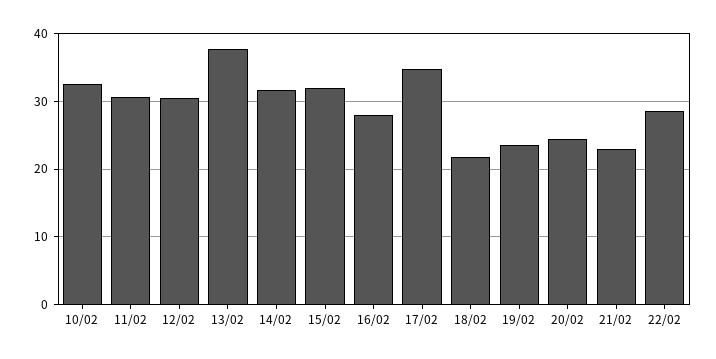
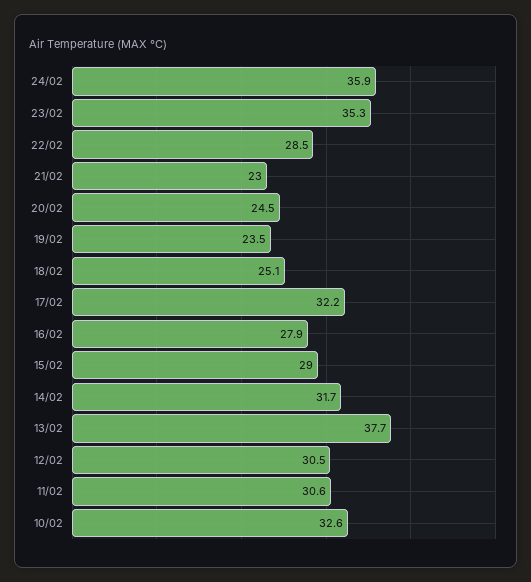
15/02: 32 -> 29
17/02: 35 -> 32.2
18/02: 22 -> 25.1
24/02: none -> 35.9
23/02: none -> 35.3

